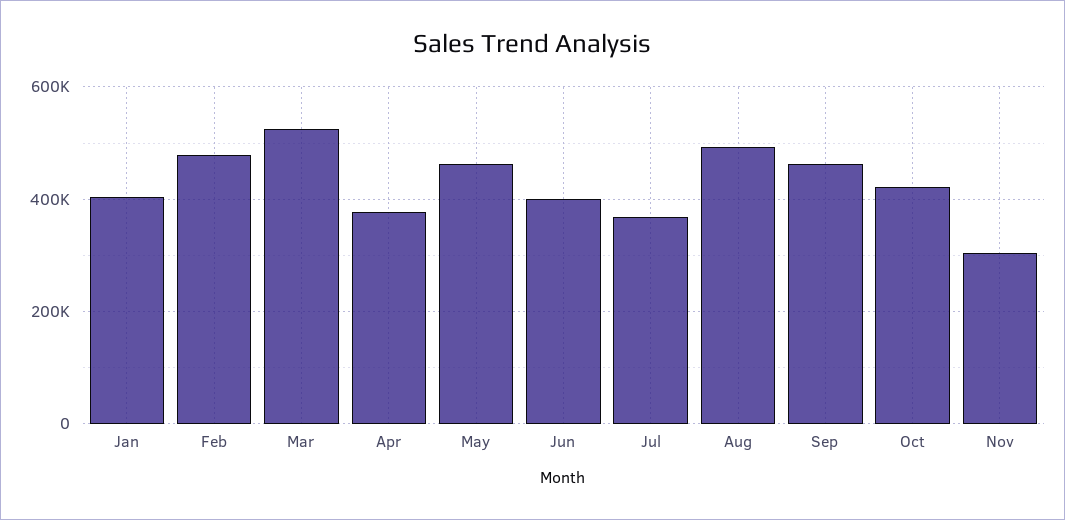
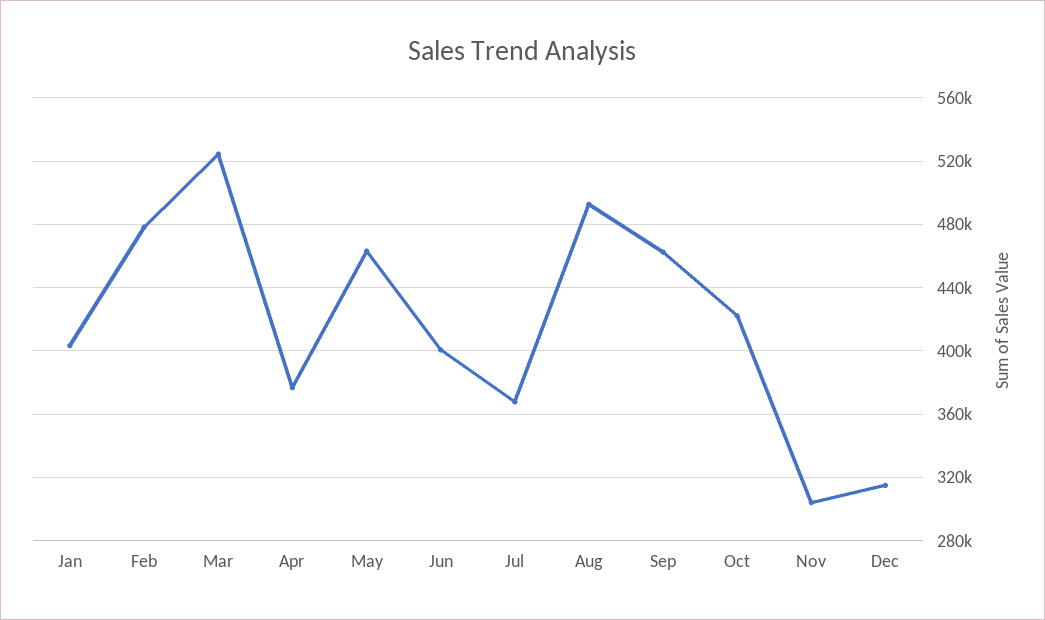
Dec: none -> 315000

